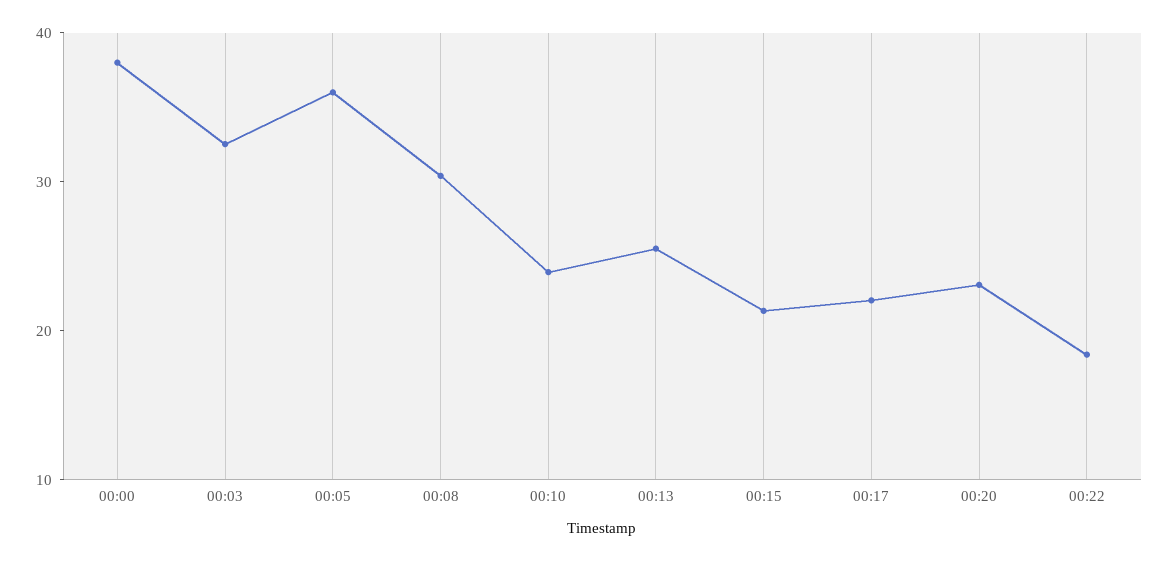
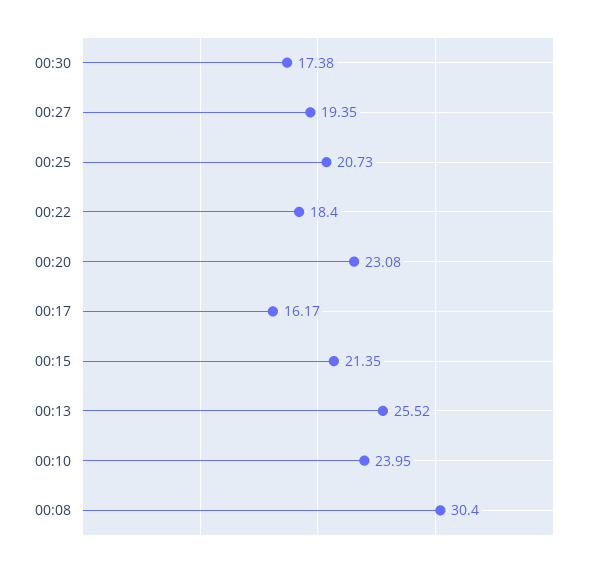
00:00: 38 -> none
00:03: 32 -> none
00:05: 36 -> none
00:17: 22 -> 16.17
00:30: none -> 17.38
00:27: none -> 19.35
00:25: none -> 20.73

